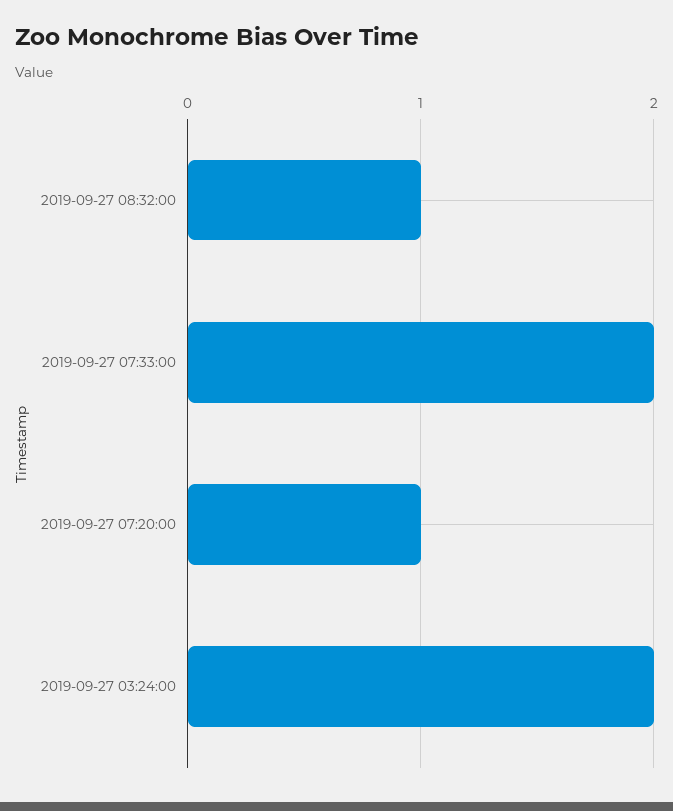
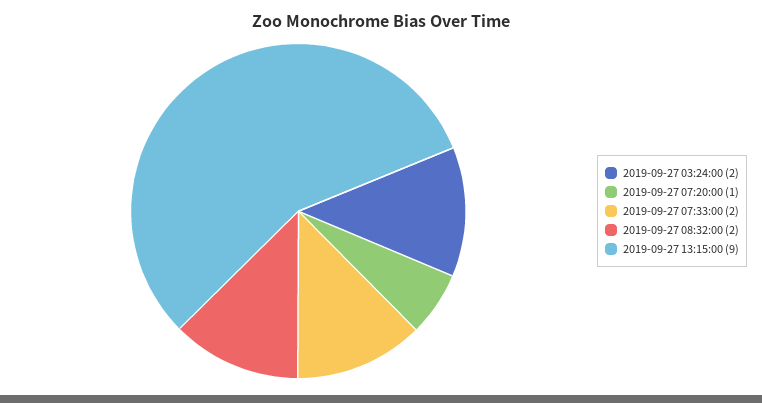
2019-09-27 08:32:00: 1 -> 2
2019-09-27 13:15:00: none -> 9

